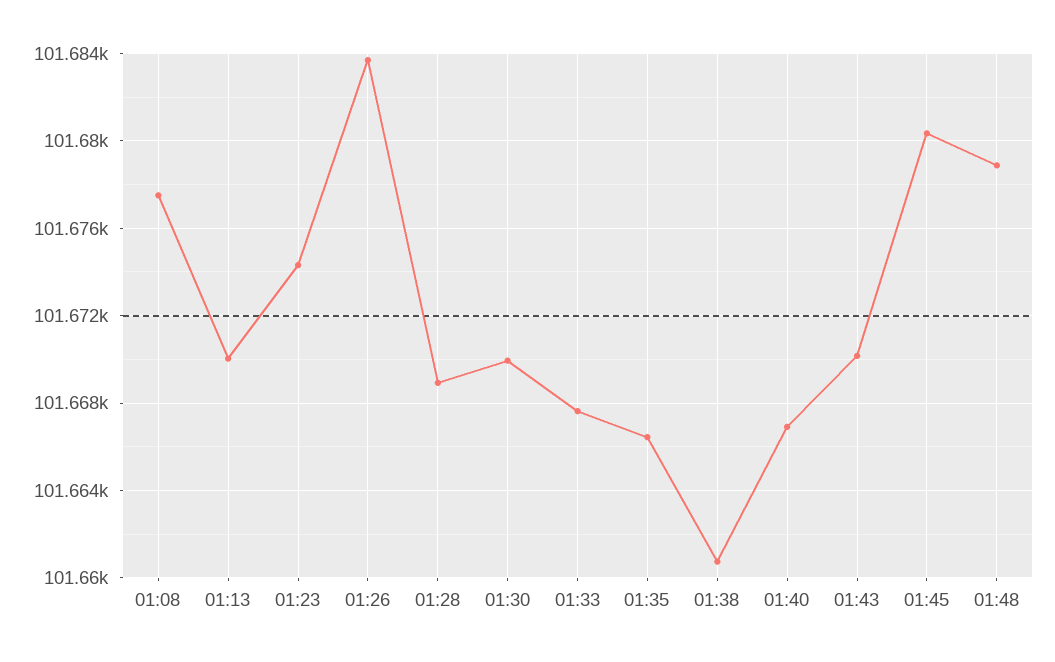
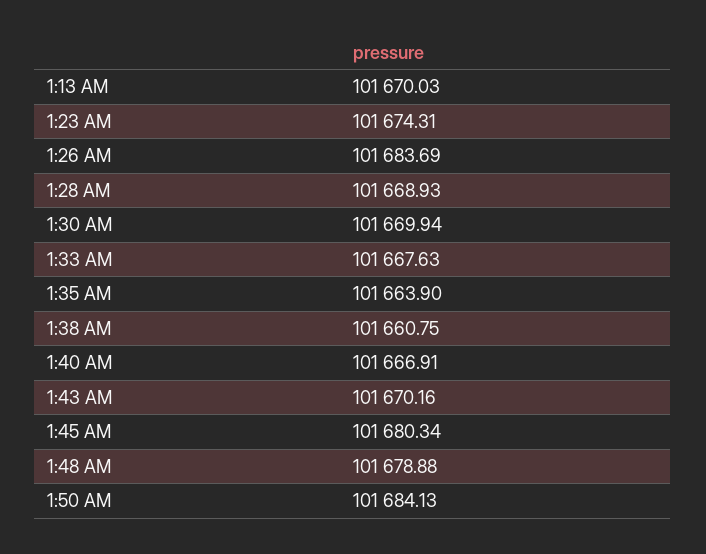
01:08: 101677.5 -> none
01:35: 101666.5 -> 101663.9
1:50 AM: none -> 101684.13

